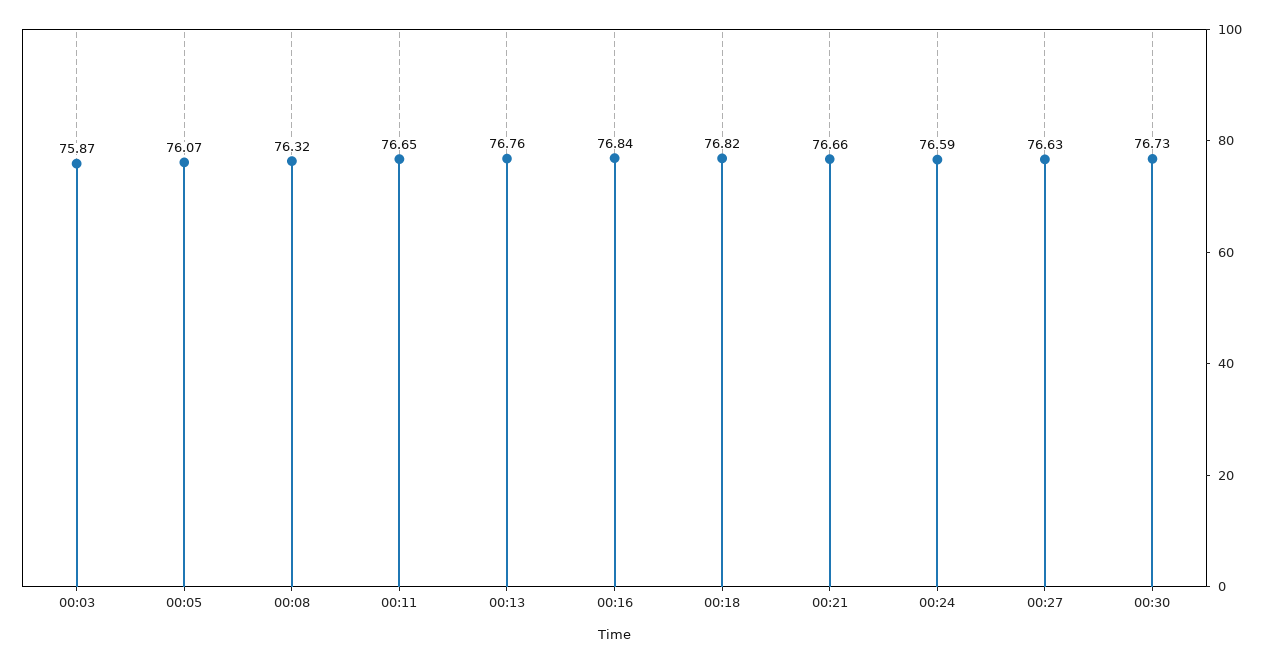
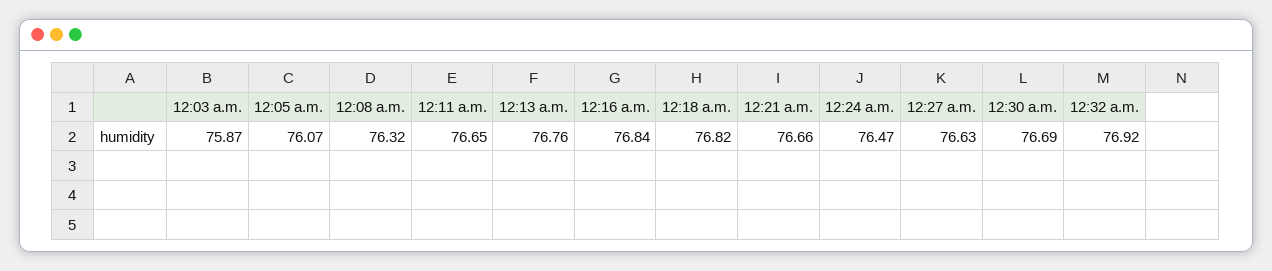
00:24: 76.59 -> 76.47
00:30: 76.73 -> 76.69
12:32 a.m.: none -> 76.92

